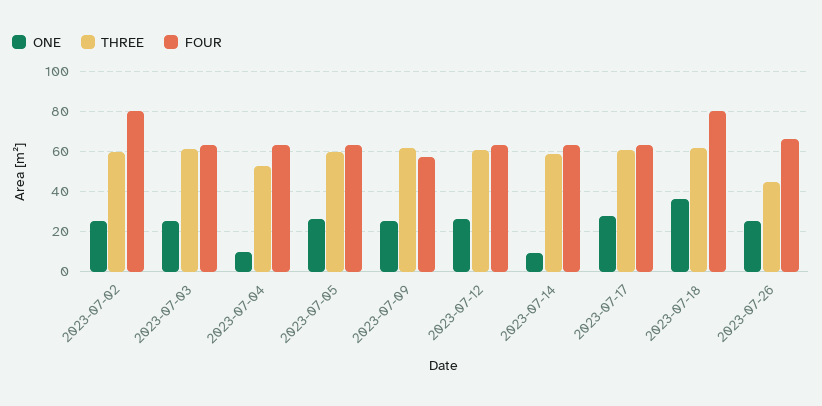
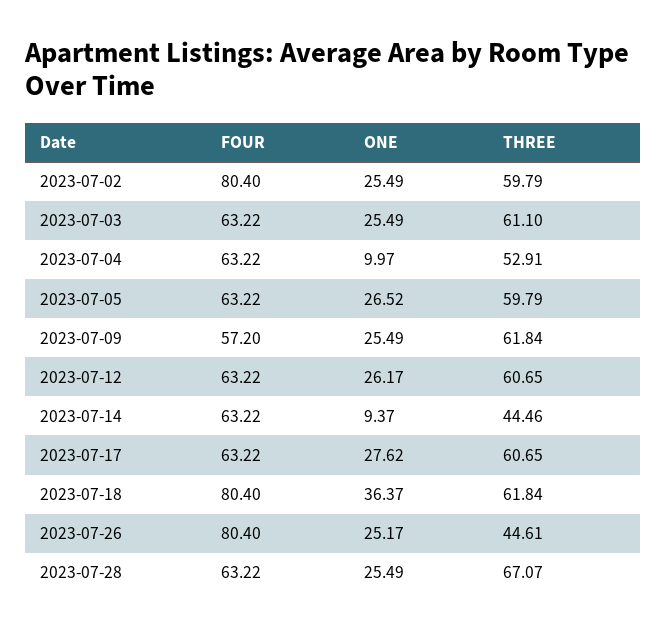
THREE, 2023-07-14: 60 -> 44.46
FOUR, 2023-07-26: 65 -> 80.4
FOUR, 2023-07-28: none -> 63.22
ONE, 2023-07-28: none -> 25.49
THREE, 2023-07-28: none -> 67.07

